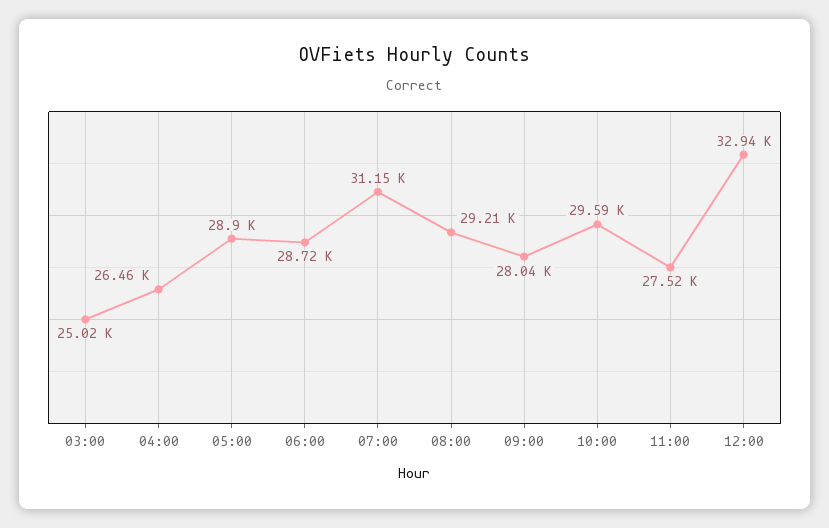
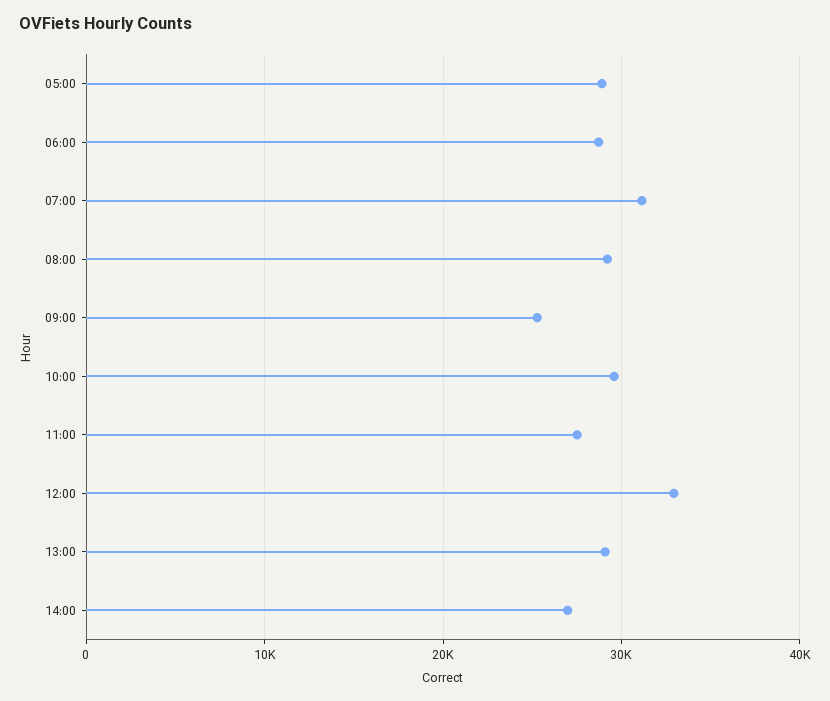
03:00: 25020 -> none
04:00: 26460 -> none
09:00: 28040 -> 25000
13:00: none -> 29000
14:00: none -> 27000

